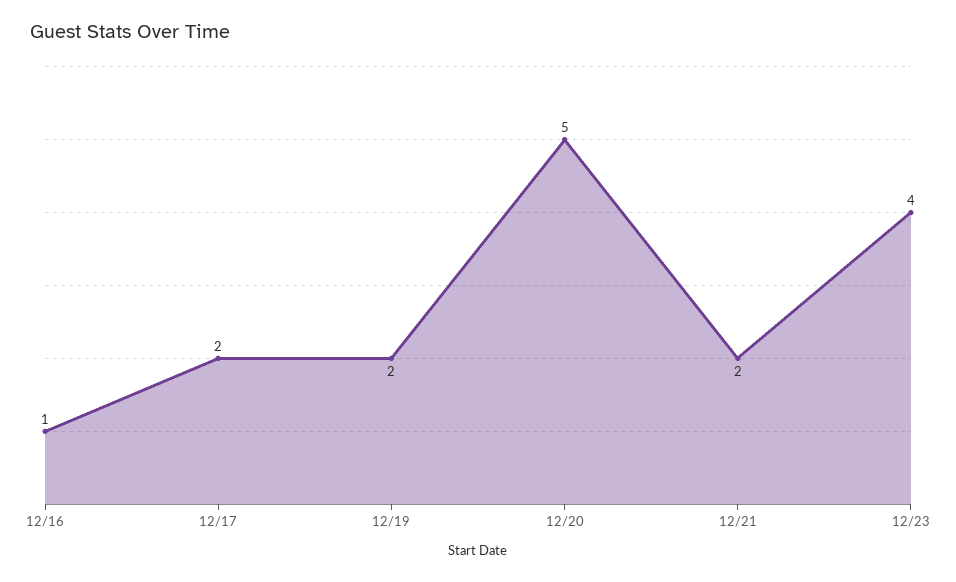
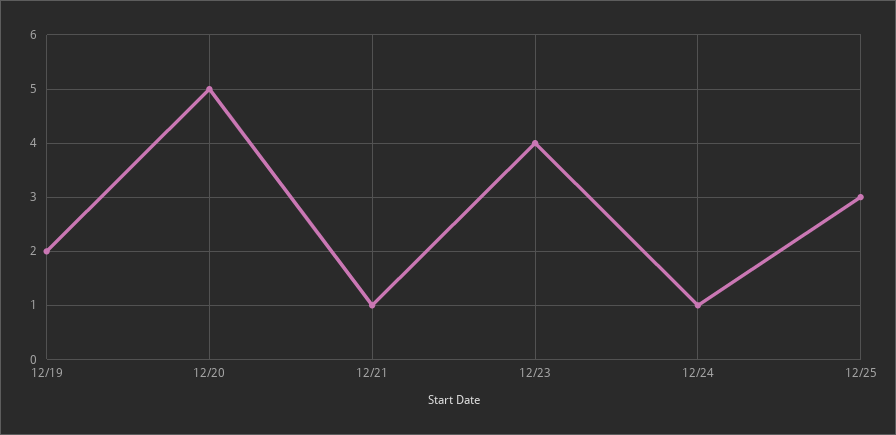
12/16: 1 -> none
12/17: 2 -> none
12/21: 2 -> 1
12/24: none -> 1
12/25: none -> 3

